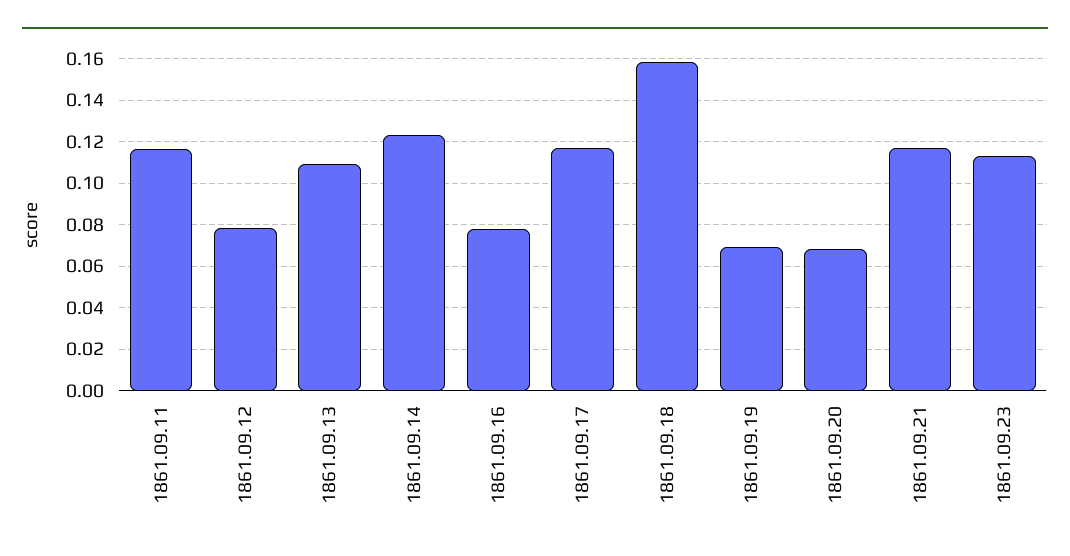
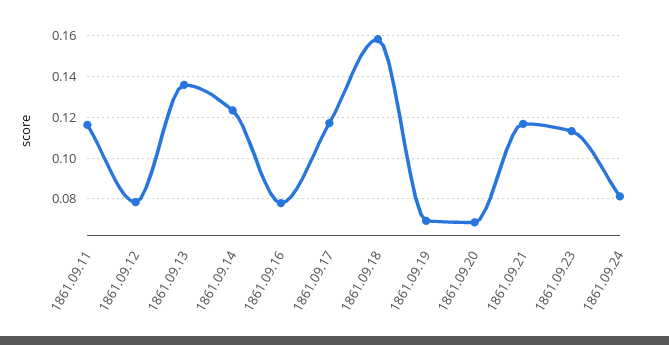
1861.09.13: 0.11 -> 0.135
1861.09.24: none -> 0.08

